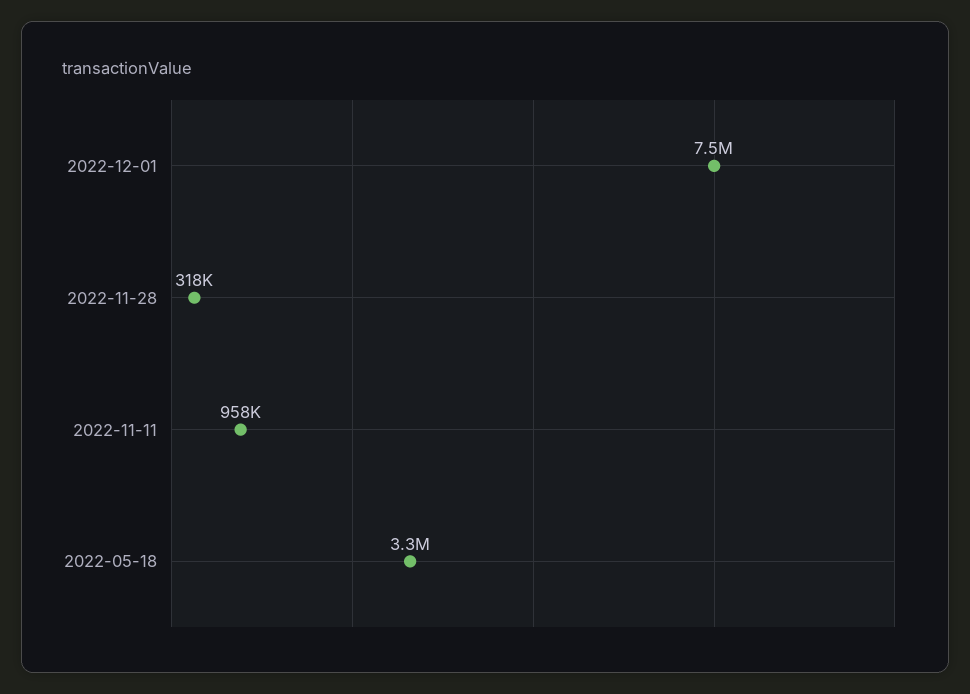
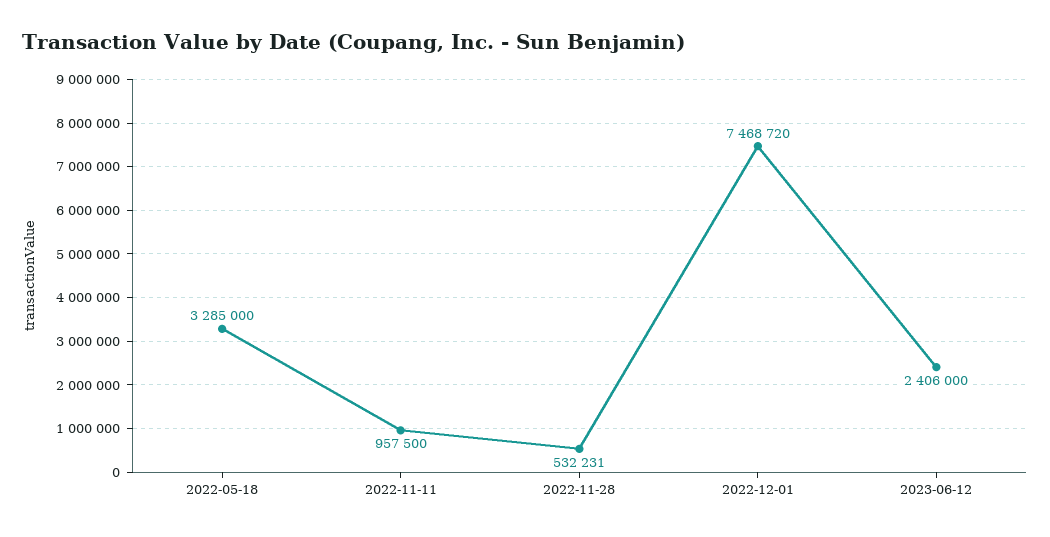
2022-11-28: 318000 -> 532231
2023-06-12: none -> 2406000

